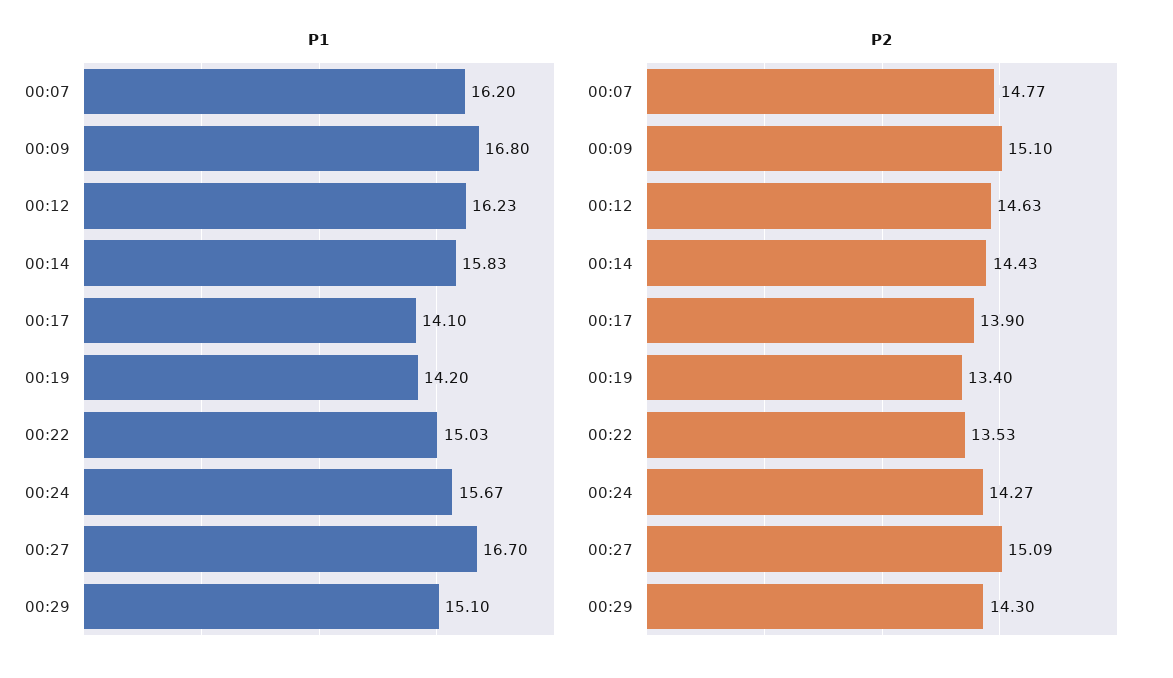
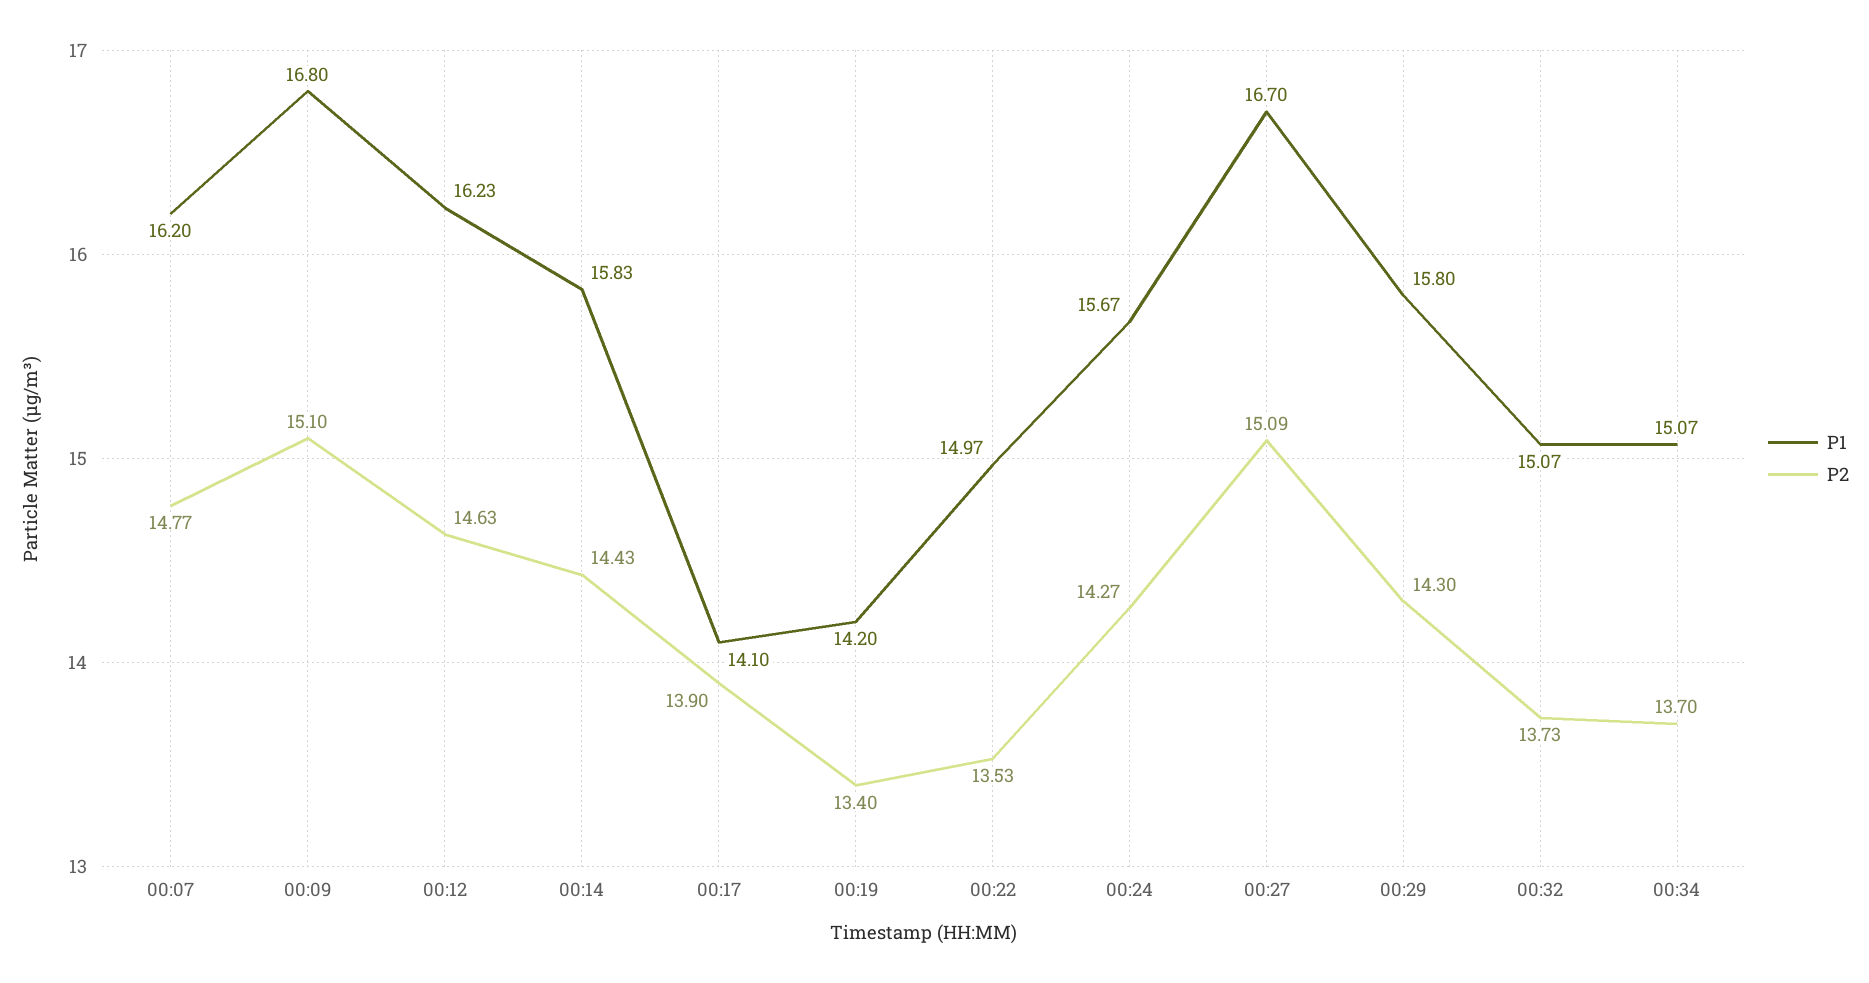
P1, 00:22: 15.03 -> 14.97
P1, 00:29: 15.1 -> 15.8
P1, 00:32: none -> 15.07
P2, 00:32: none -> 13.73
P1, 00:34: none -> 15.07
P2, 00:34: none -> 13.7

